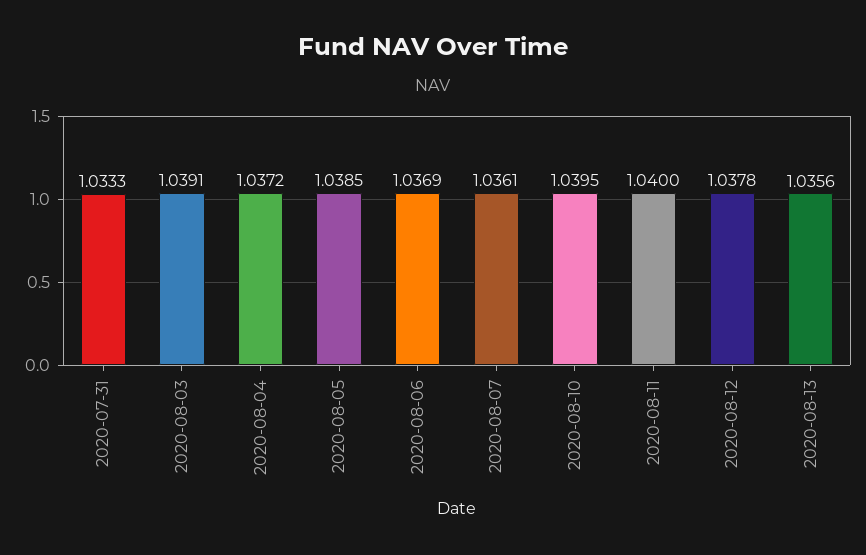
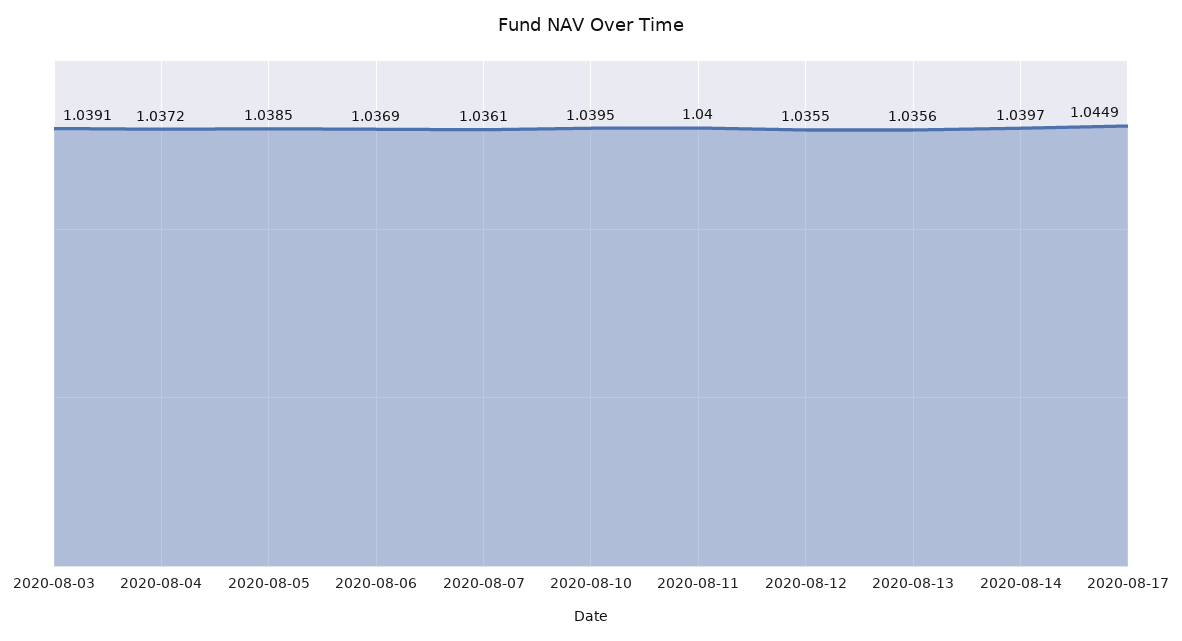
2020-07-31: 1.0333 -> none
2020-08-12: 1.0378 -> 1.0355
2020-08-14: none -> 1.0397
2020-08-17: none -> 1.0449

